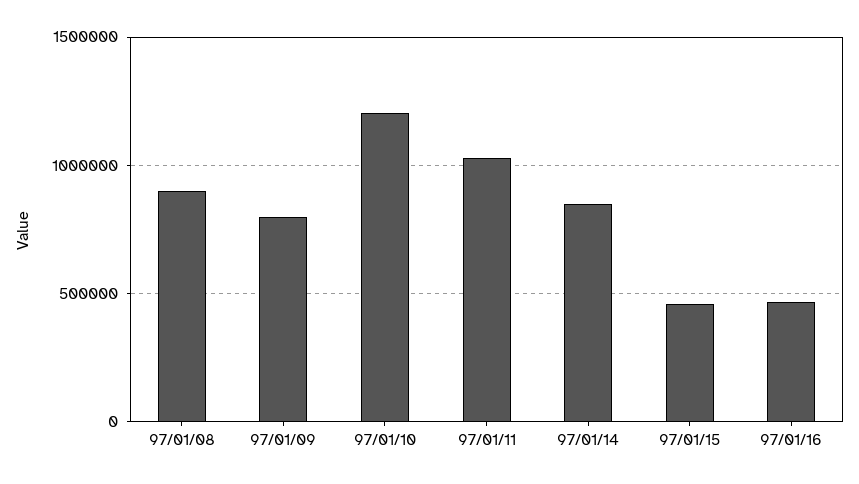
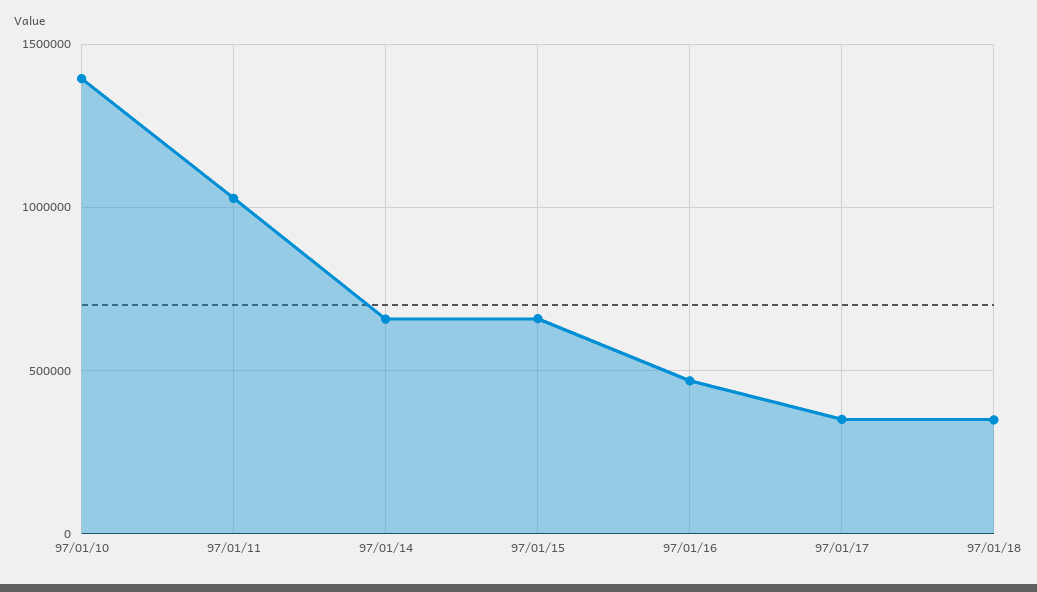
97/01/08: 900000 -> none
97/01/09: 800000 -> none
97/01/10: 1200000 -> 1400000
97/01/14: 850000 -> 650000
97/01/15: 450000 -> 650000
97/01/17: none -> 350000
97/01/18: none -> 350000

